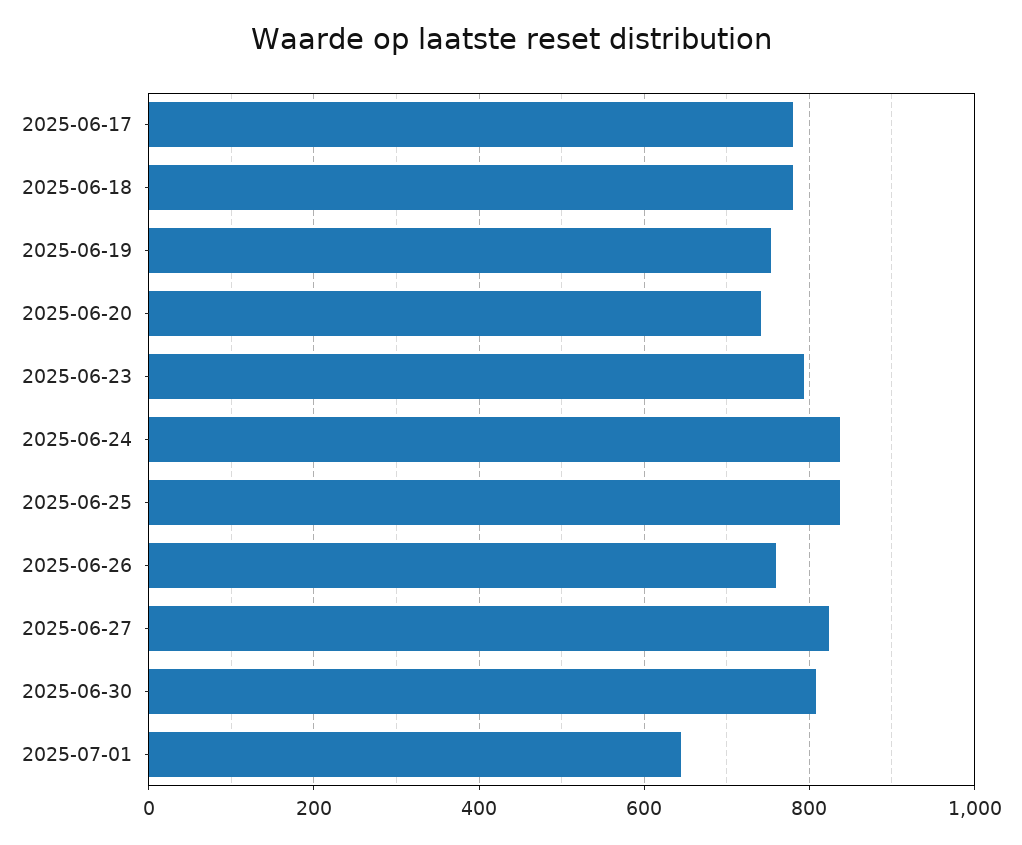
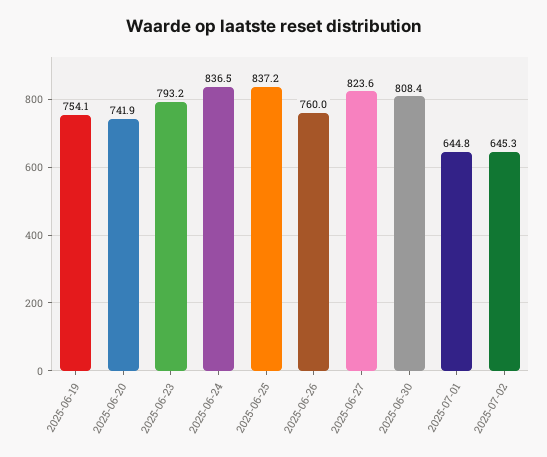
2025-06-17: 780 -> none
2025-06-18: 780 -> none
2025-07-02: none -> 645.3

